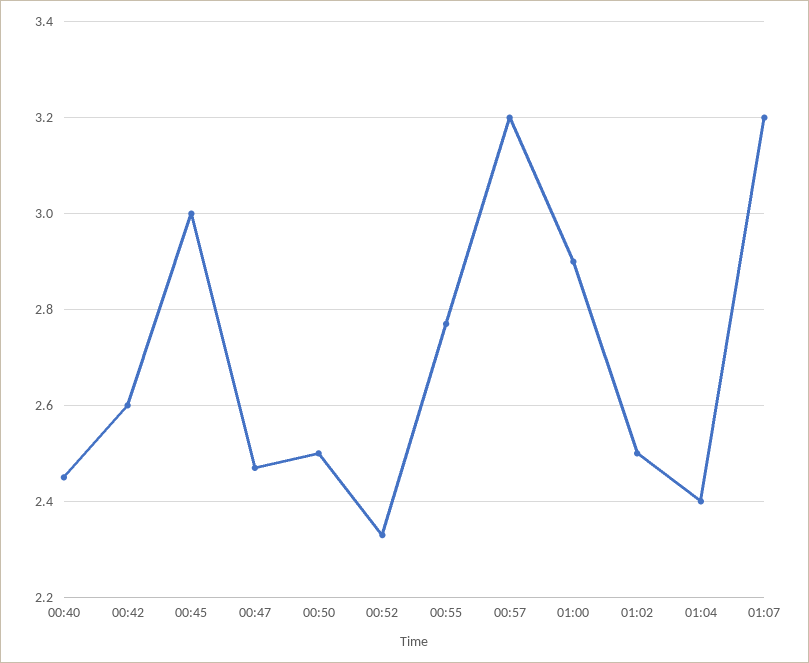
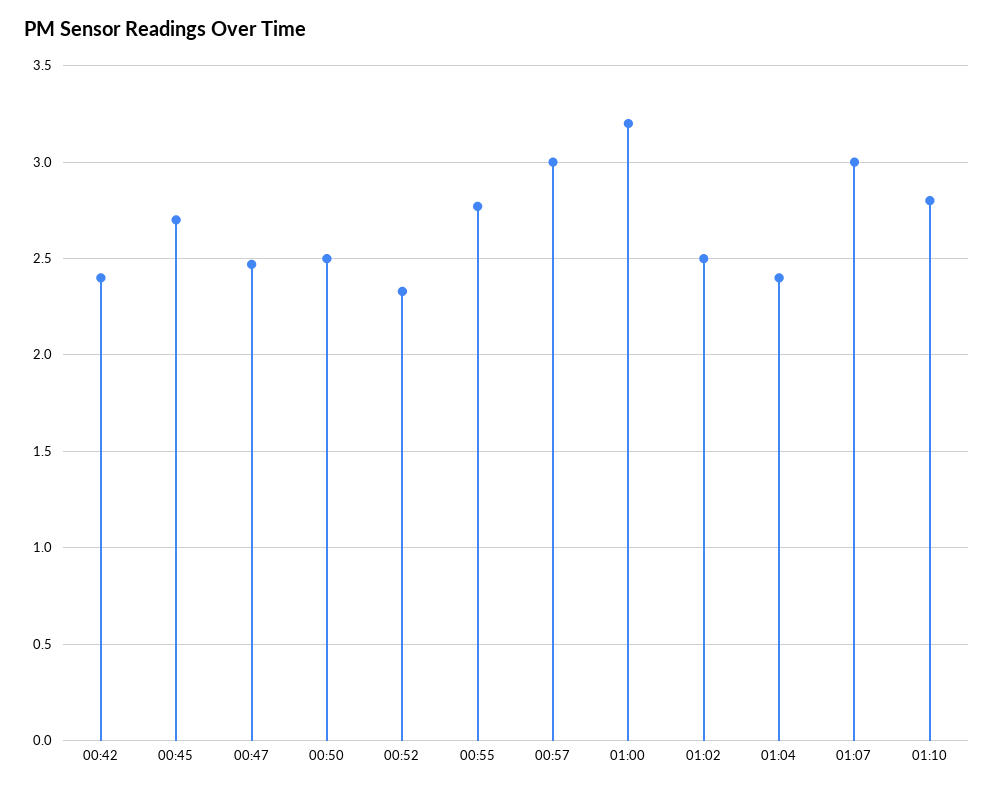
00:40: 2.45 -> none
00:42: 2.6 -> 2.4
00:45: 3 -> 2.7
00:57: 3.2 -> 3
01:00: 2.9 -> 3.2
01:07: 3.2 -> 3
01:10: none -> 2.8

